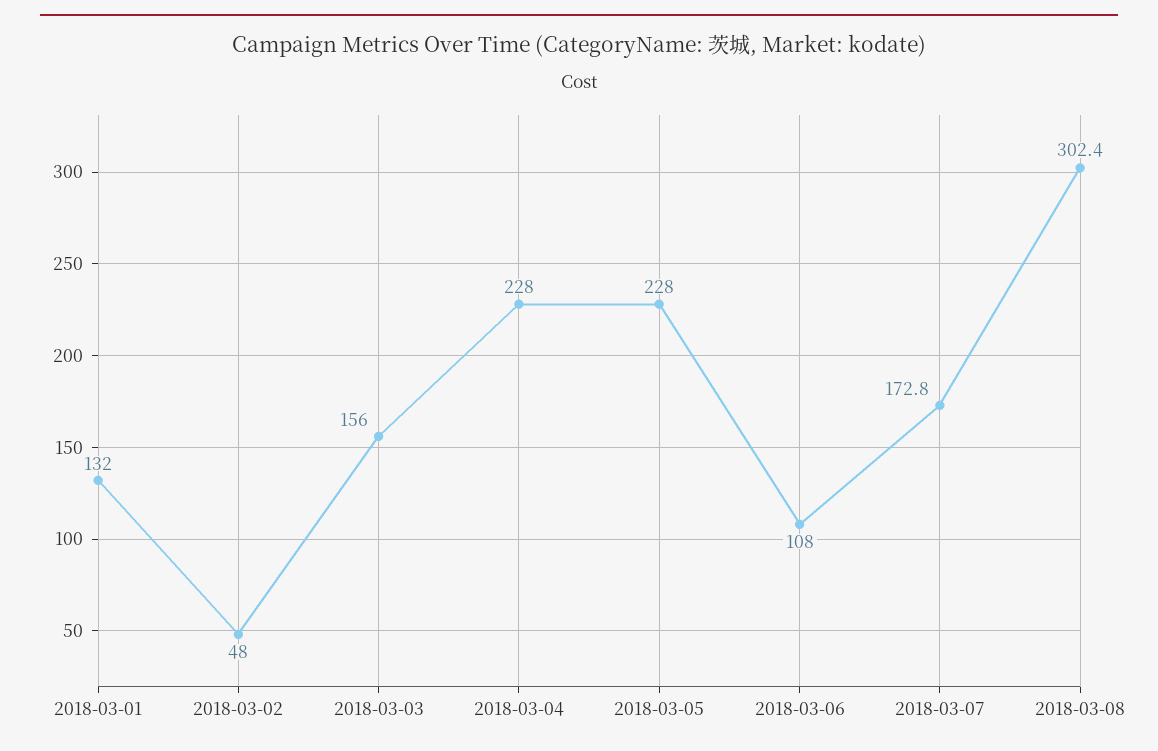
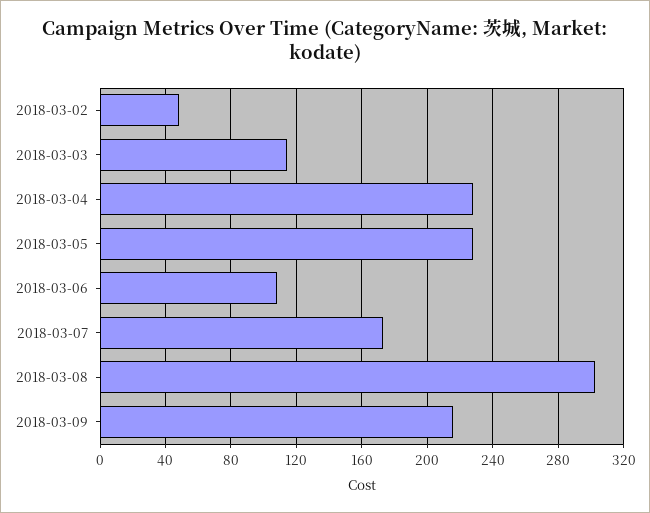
2018-03-01: 132 -> none
2018-03-03: 156 -> 115
2018-03-09: none -> 215

